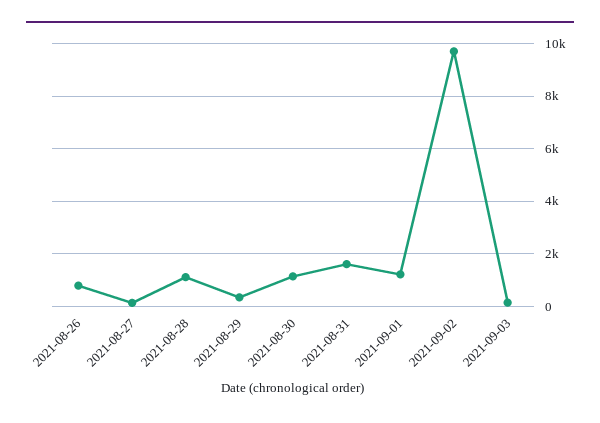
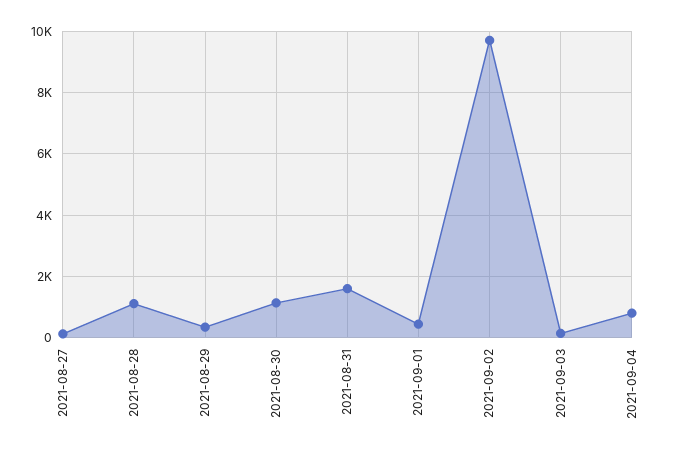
2021-08-26: 750 -> none
2021-09-01: 1250 -> 400
2021-09-04: none -> 800

